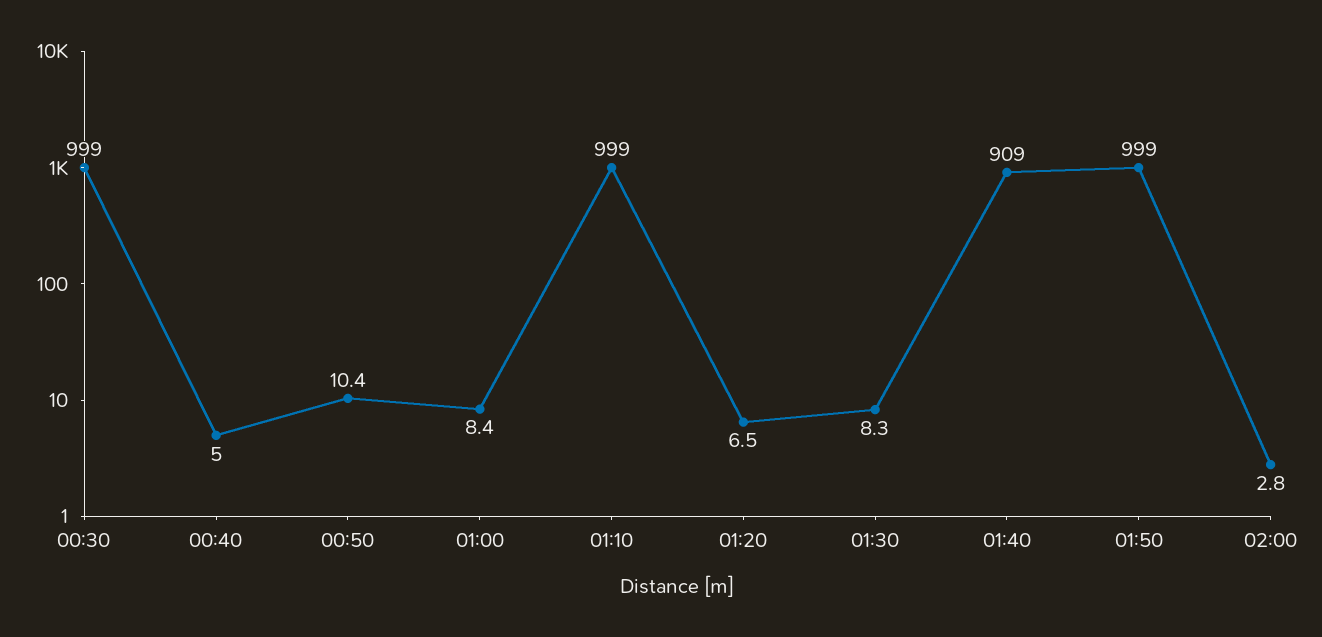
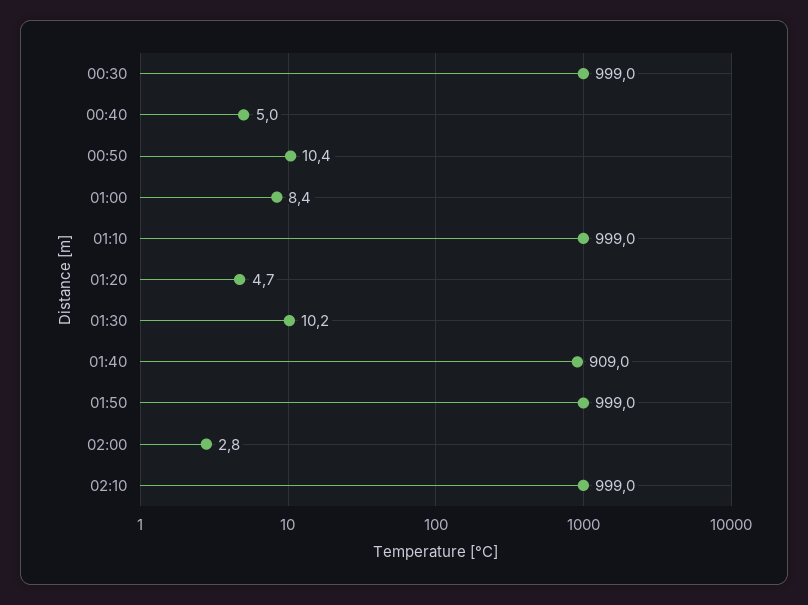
01:20: 6.5 -> 4.7
01:30: 8.3 -> 10.2
02:10: none -> 999

